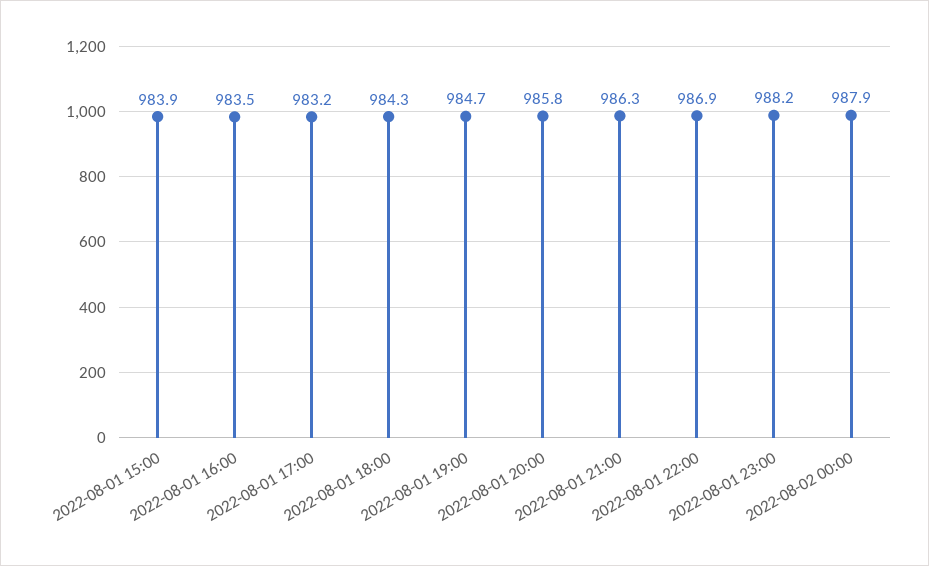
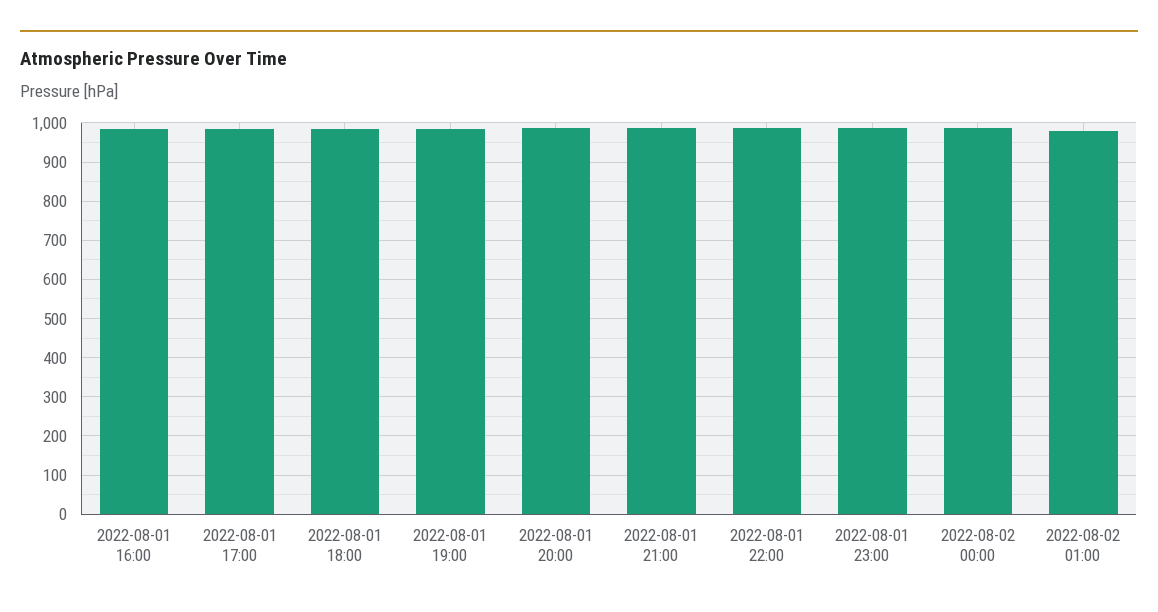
2022-08-01 15:00: 983.9 -> none
2022-08-02 01:00: none -> 980

